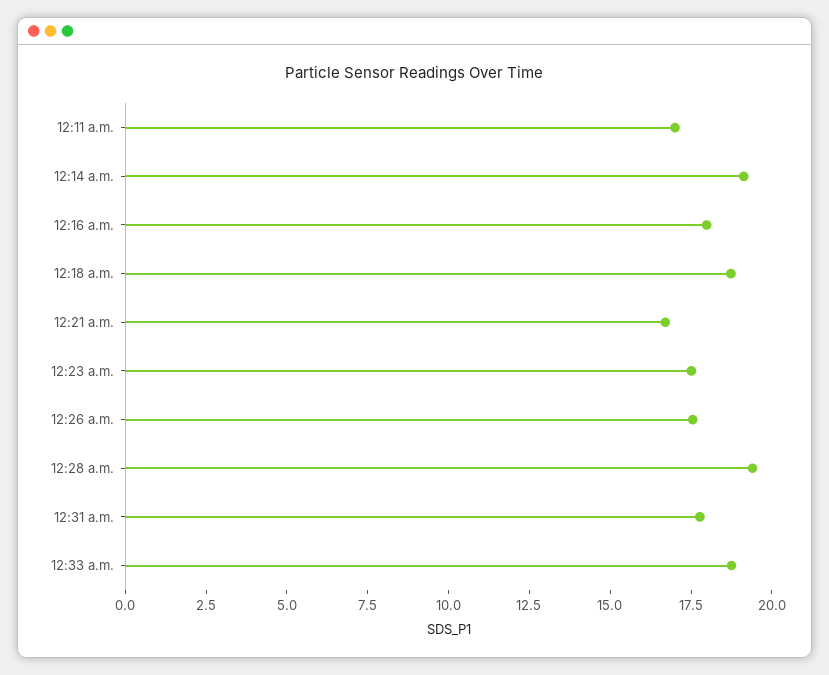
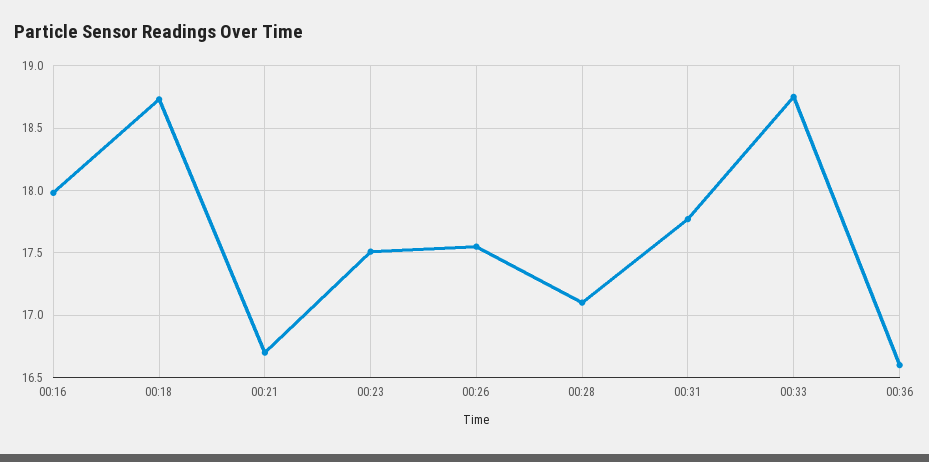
12:11 a.m.: 17 -> none
12:14 a.m.: 19 -> none
12:28 a.m.: 19.5 -> 17.1
00:36: none -> 16.6

